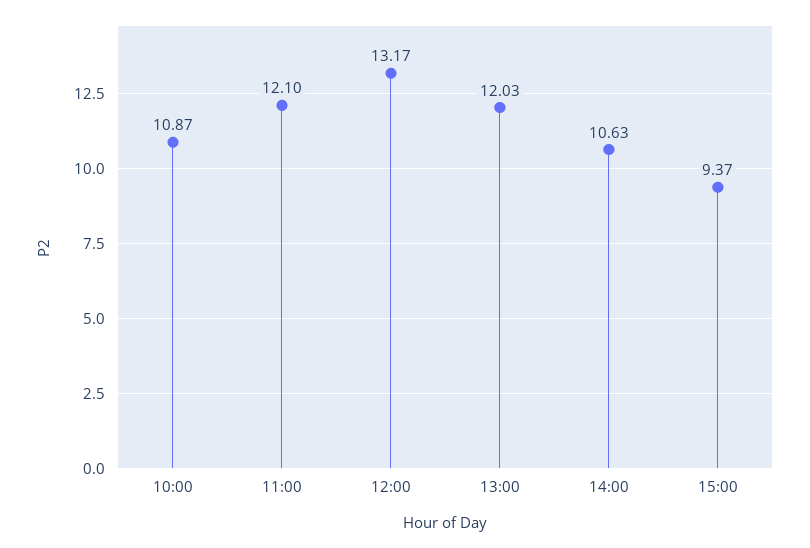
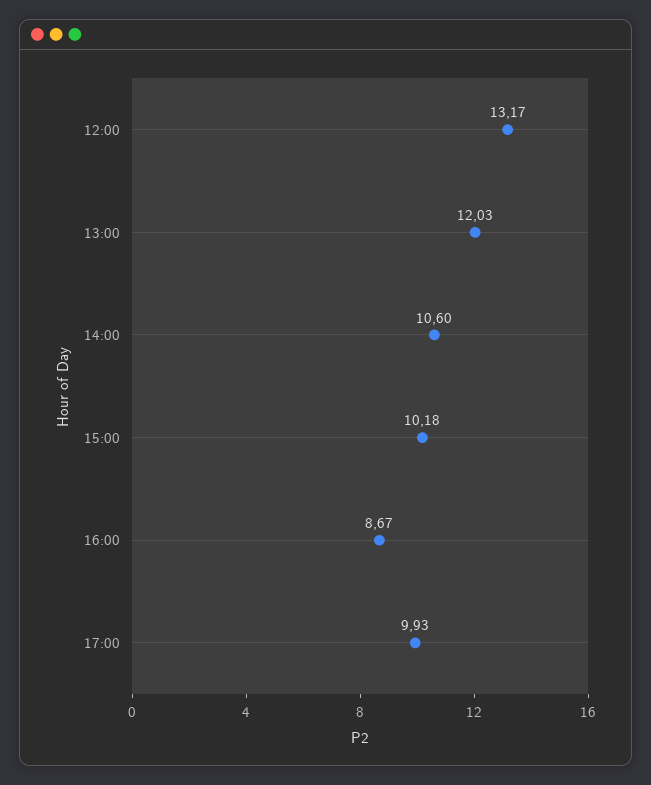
10:00: 10.87 -> none
11:00: 12.1 -> none
14:00: 10.63 -> 10.6
15:00: 9.37 -> 10.18
16:00: none -> 8.67
17:00: none -> 9.93

